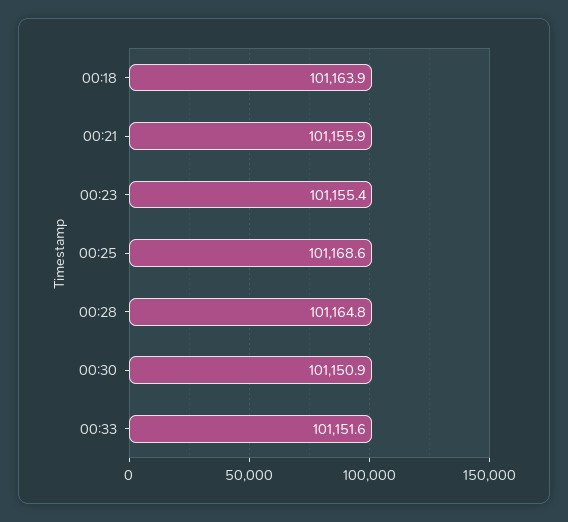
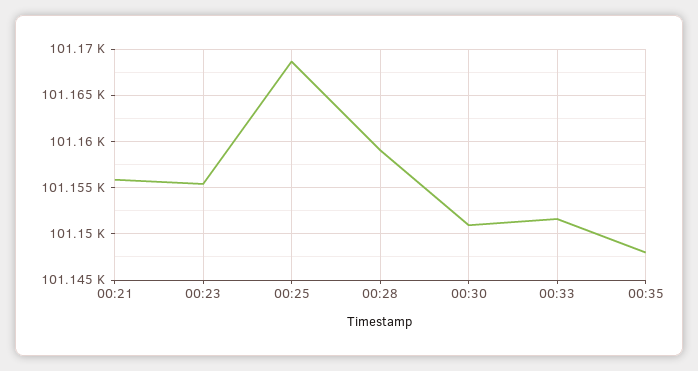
00:18: 101163.9 -> none
00:28: 101164.8 -> 101159
00:35: none -> 101148

